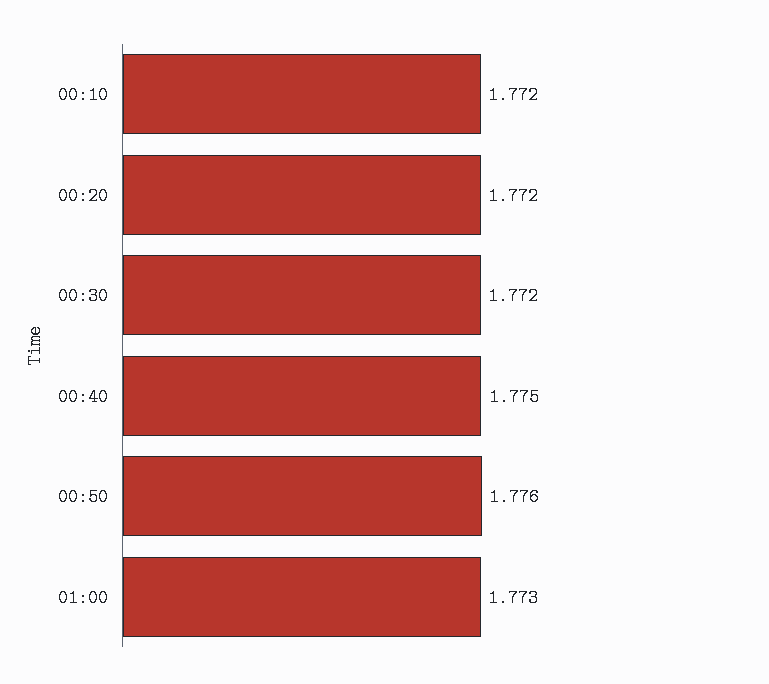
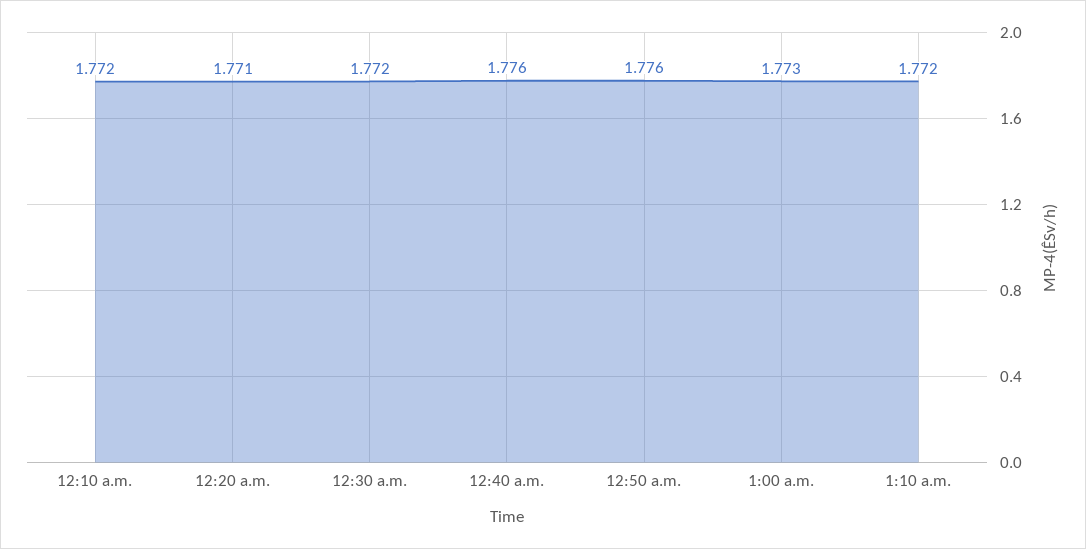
00:20: 1.772 -> 1.771
00:40: 1.775 -> 1.776
1:10 a.m.: none -> 1.772

